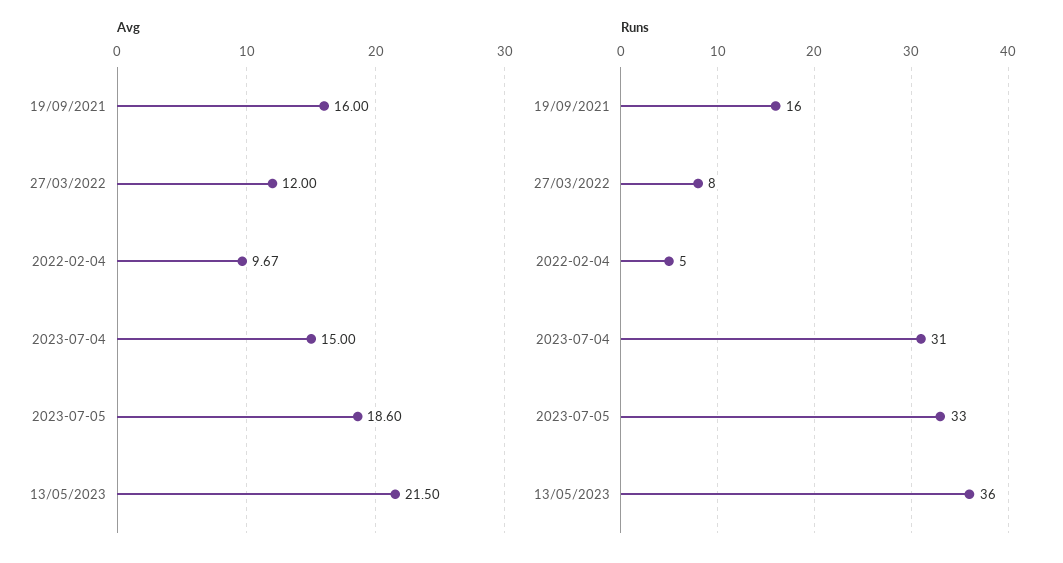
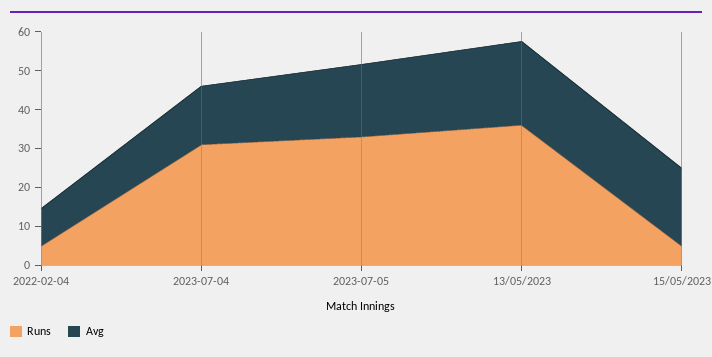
Avg, 19/09/2021: 16 -> none
Avg, 27/03/2022: 12 -> none
Runs, 19/09/2021: 16 -> none
Runs, 27/03/2022: 8 -> none
Runs, 15/05/2023: none -> 5
Avg, 15/05/2023: none -> 20

